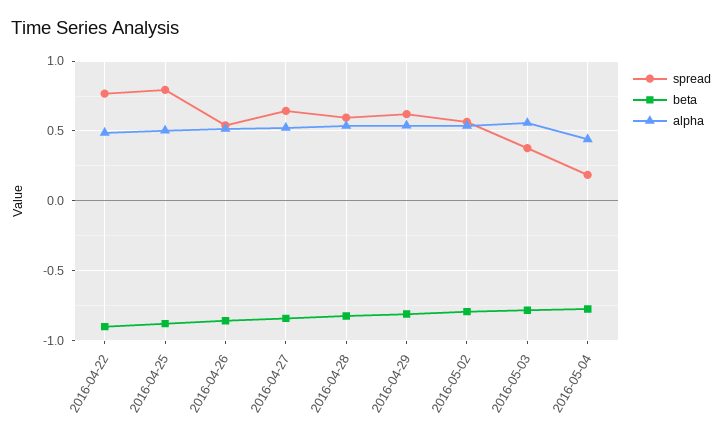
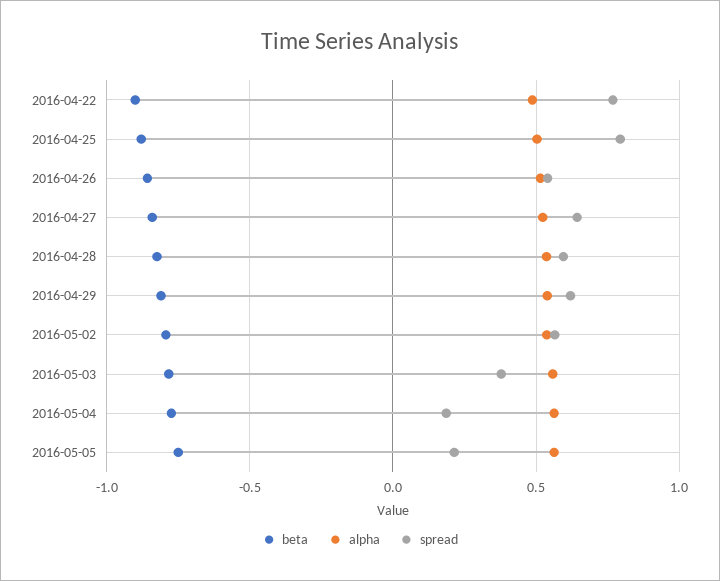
alpha, 2016-05-04: 0.45 -> 0.55
beta, 2016-05-05: none -> -0.75
alpha, 2016-05-05: none -> 0.55
spread, 2016-05-05: none -> 0.2

